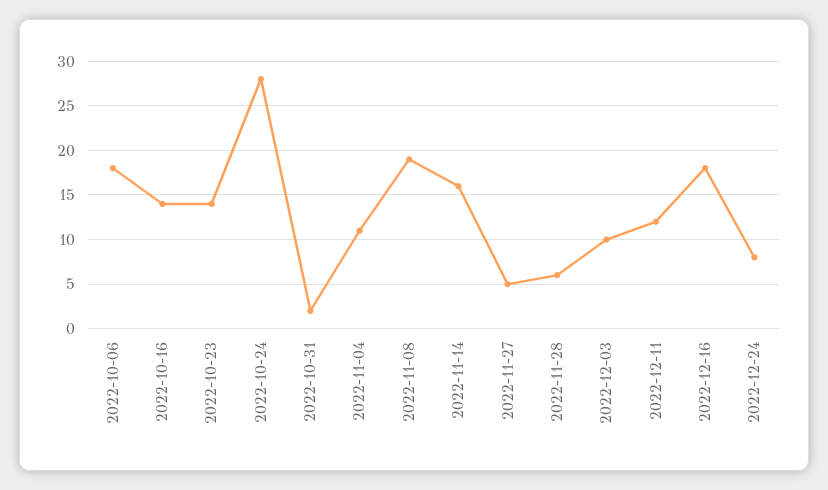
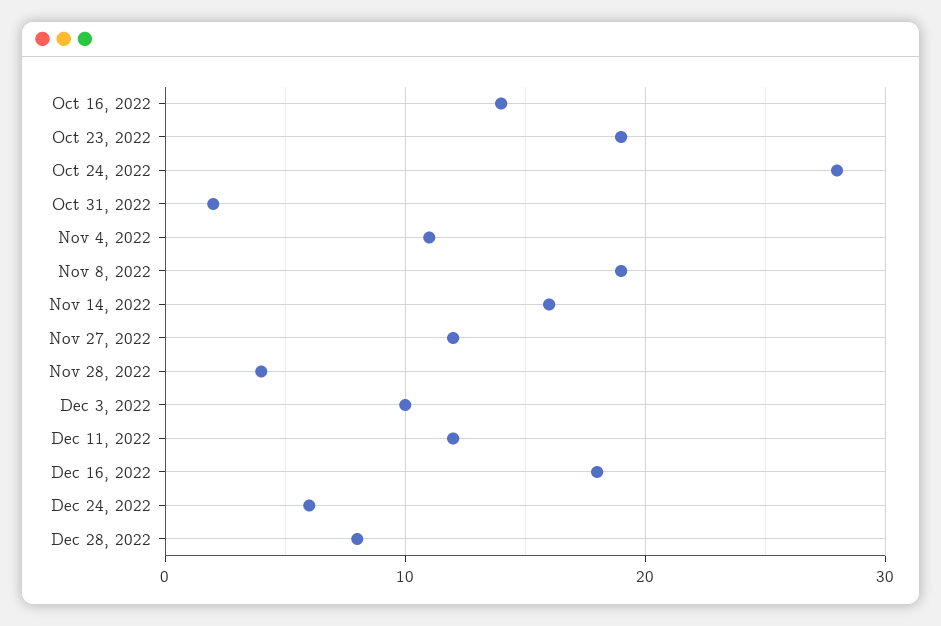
2022-10-06: 18 -> none
2022-10-23: 14 -> 19
2022-11-27: 5 -> 12
2022-11-28: 6 -> 4
2022-12-24: 8 -> 6
Dec 28, 2022: none -> 8

